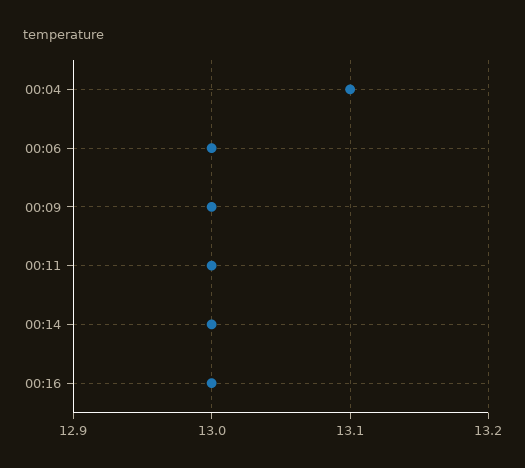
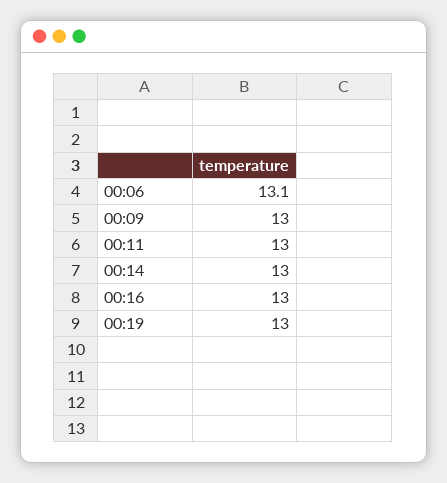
00:04: 13.1 -> none
00:06: 13 -> 13.1
00:19: none -> 13

